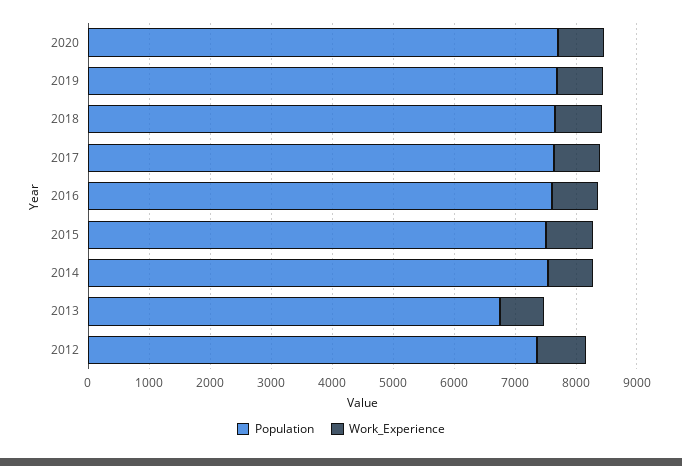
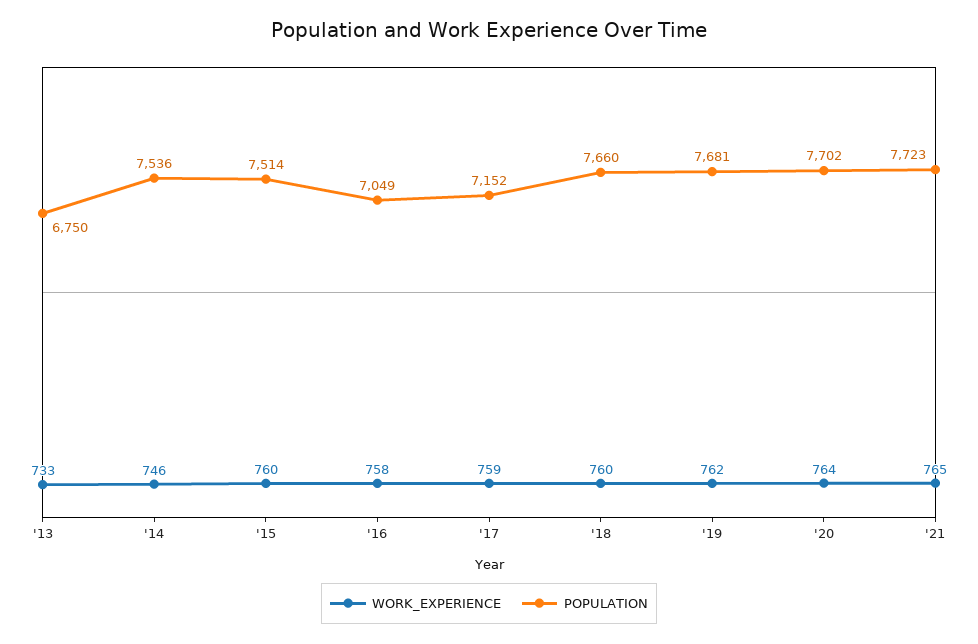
Population, 2017: 7600 -> 7152
Population, 2016: 7600 -> 7049
Population, 2012: 7400 -> none
Work_Experience, 2012: 800 -> none
Work_Experience, '21: none -> 765
Population, '21: none -> 7723

